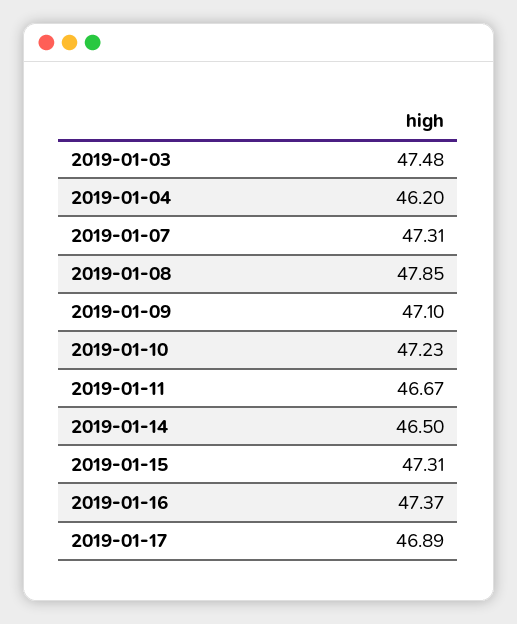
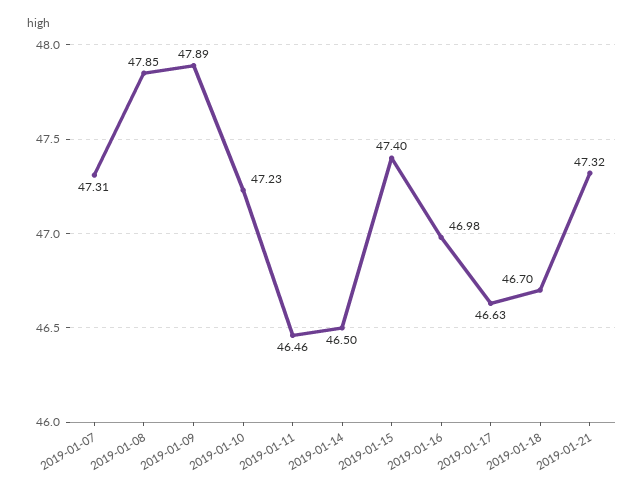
2019-01-03: 47.48 -> none
2019-01-04: 46.2 -> none
2019-01-09: 47.1 -> 47.89
2019-01-11: 46.67 -> 46.46
2019-01-15: 47.31 -> 47.4
2019-01-16: 47.37 -> 46.98
2019-01-17: 46.89 -> 46.63
2019-01-18: none -> 46.7
2019-01-21: none -> 47.32

